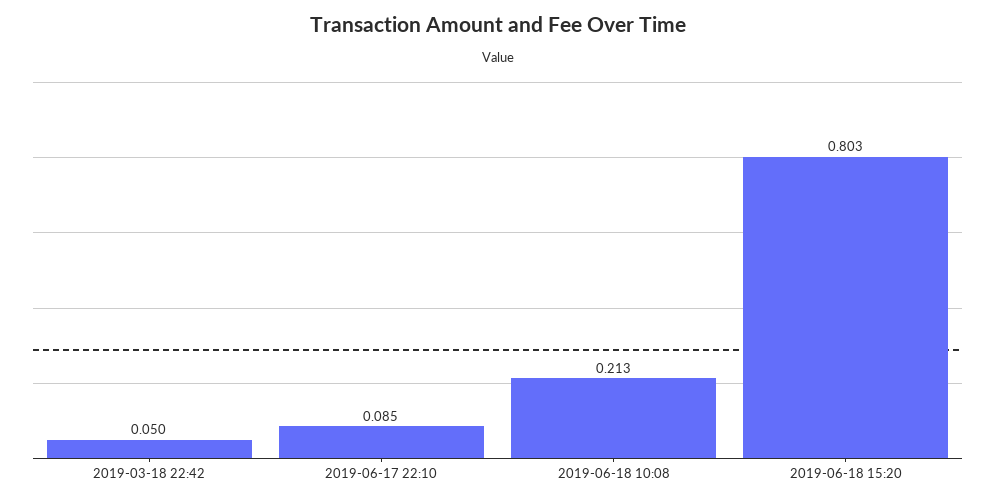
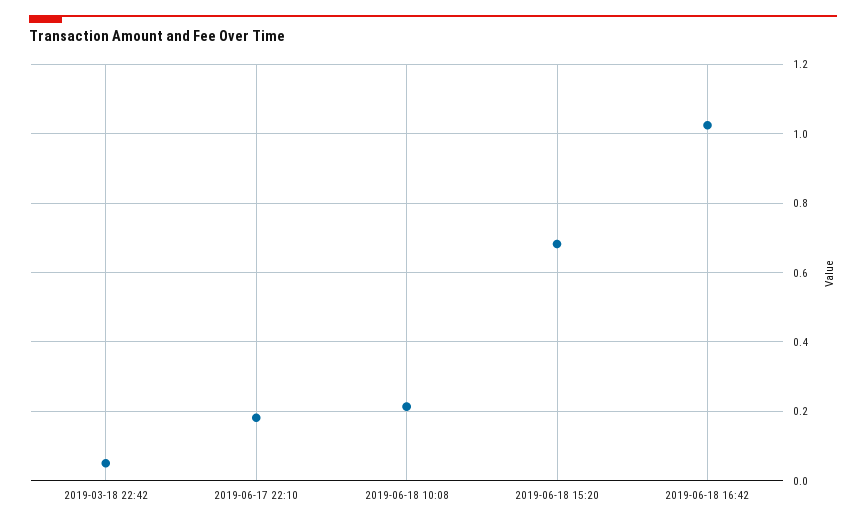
2019-06-17 22:10: 0.085 -> 0.18
2019-06-18 15:20: 0.803 -> 0.68
2019-06-18 16:42: none -> 1.02

